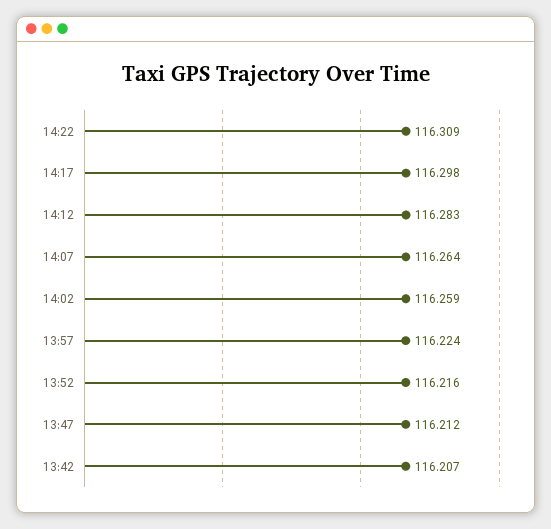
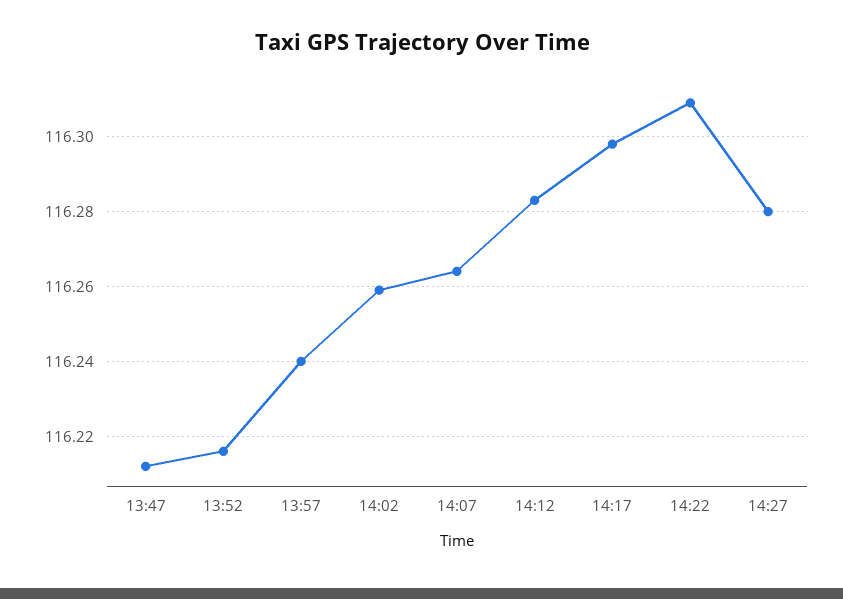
13:57: 116.224 -> 116.24
13:42: 116.207 -> none
14:27: none -> 116.28

